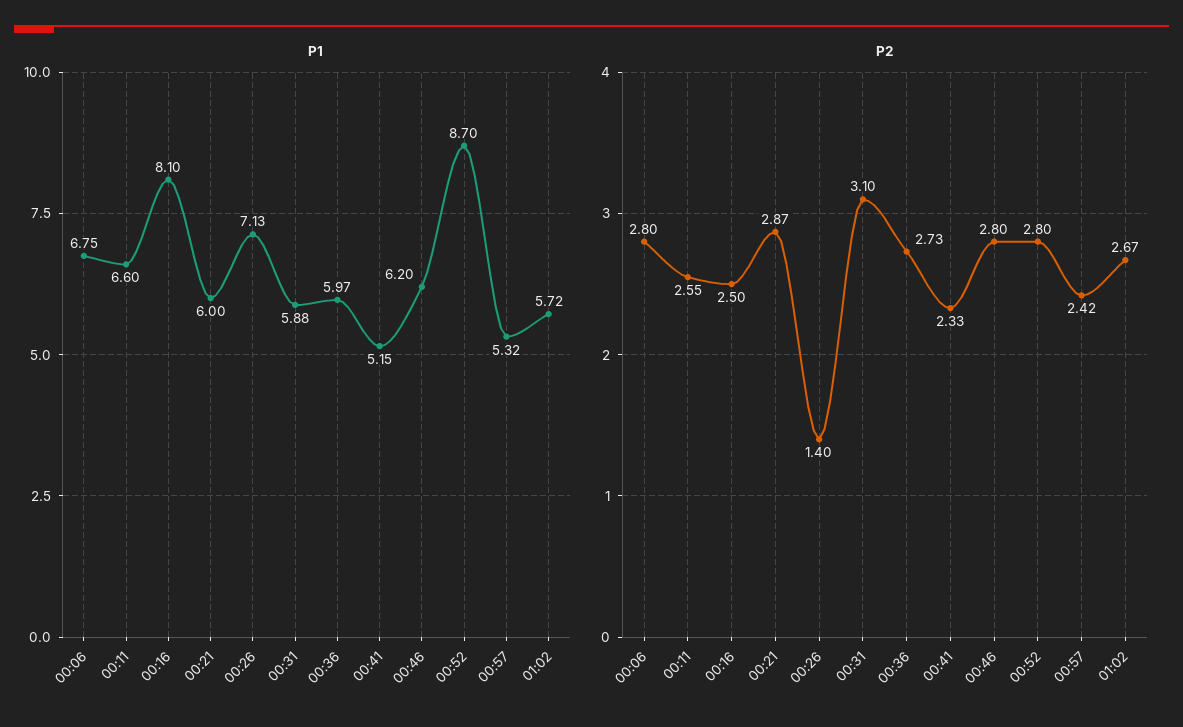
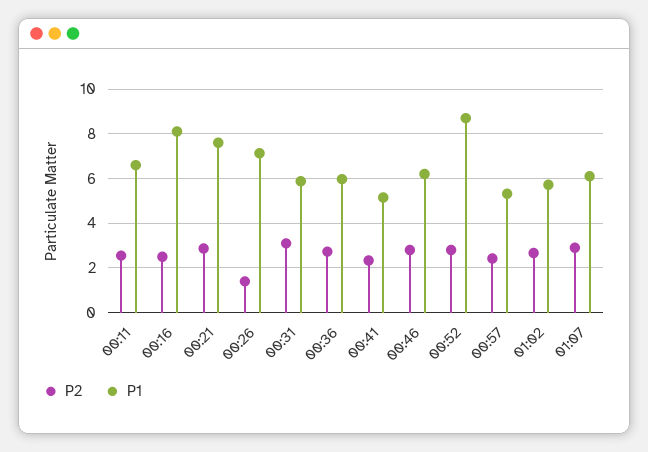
P1, 00:06: 6.75 -> none
P1, 00:21: 6 -> 7.5
P2, 00:06: 2.8 -> none
P2, 01:07: none -> 3
P1, 01:07: none -> 6

